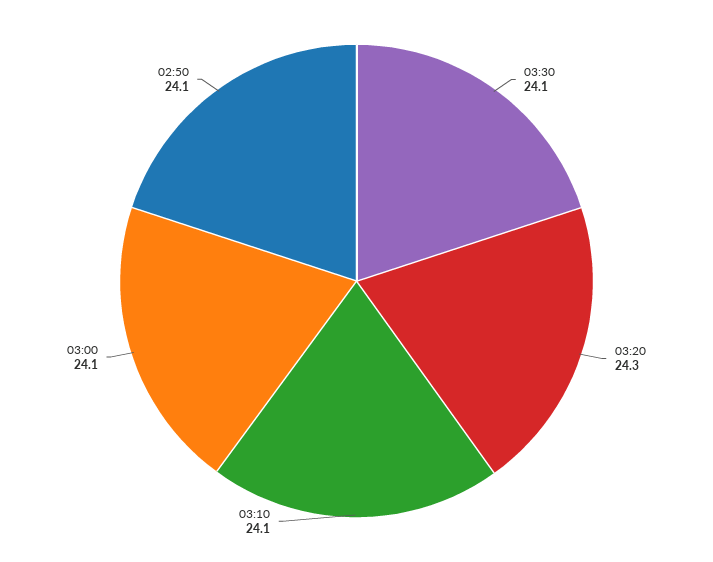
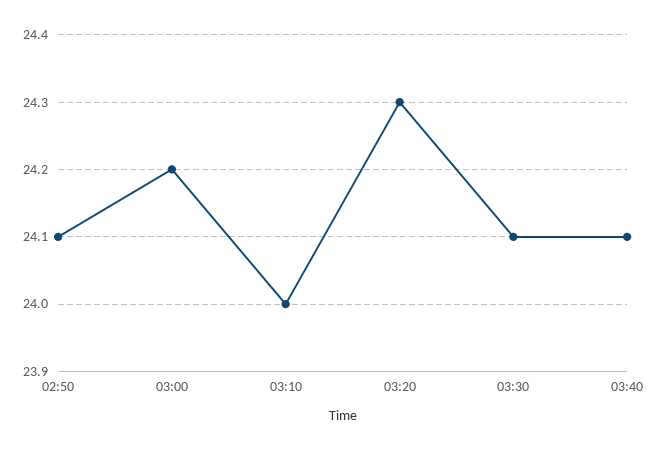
03:10: 24.1 -> 24
03:00: 24.1 -> 24.2
03:40: none -> 24.1

